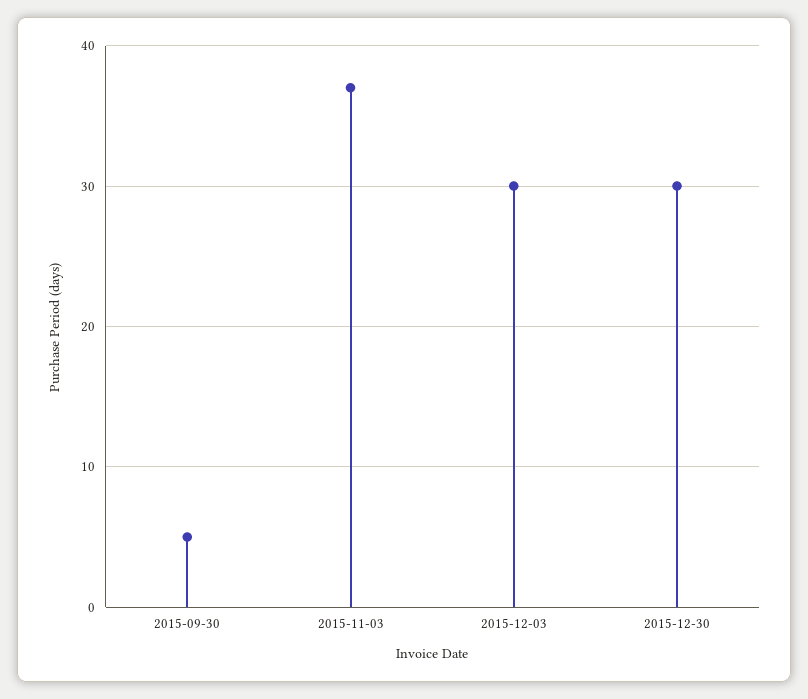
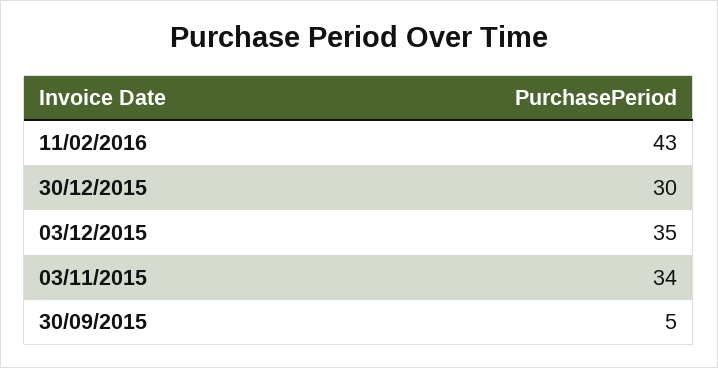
2015-11-03: 37 -> 34
2015-12-03: 30 -> 35
11/02/2016: none -> 43

